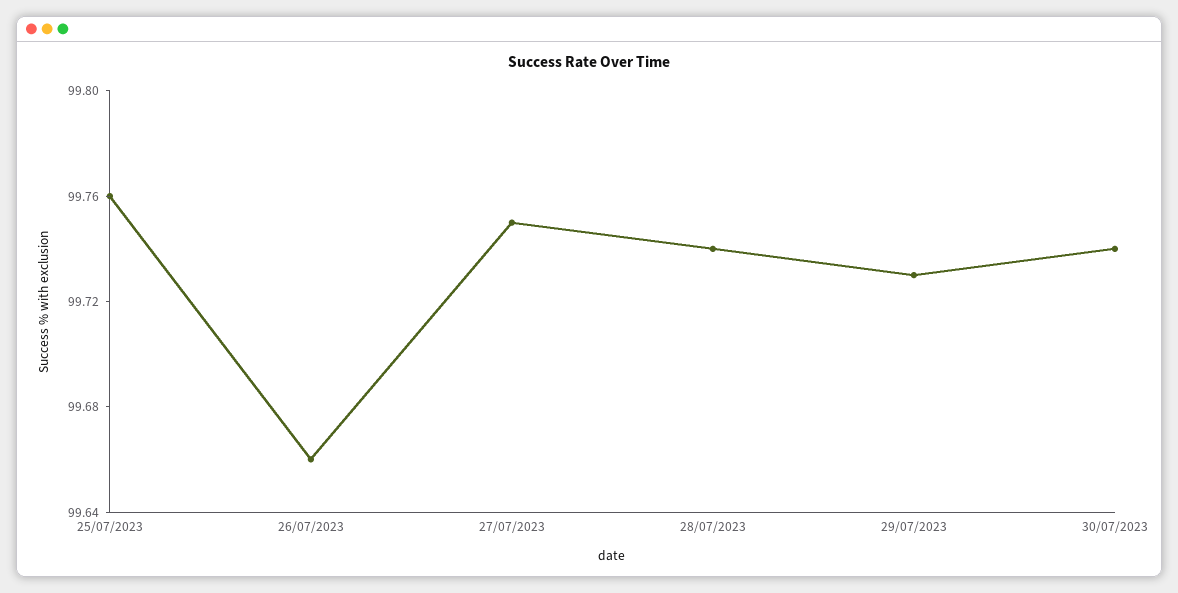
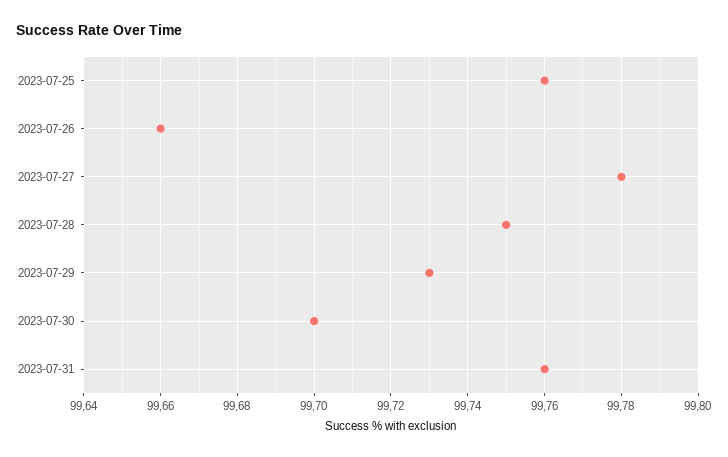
27/07/2023: 99.75 -> 99.78
28/07/2023: 99.74 -> 99.75
30/07/2023: 99.74 -> 99.7
2023-07-31: none -> 99.76

